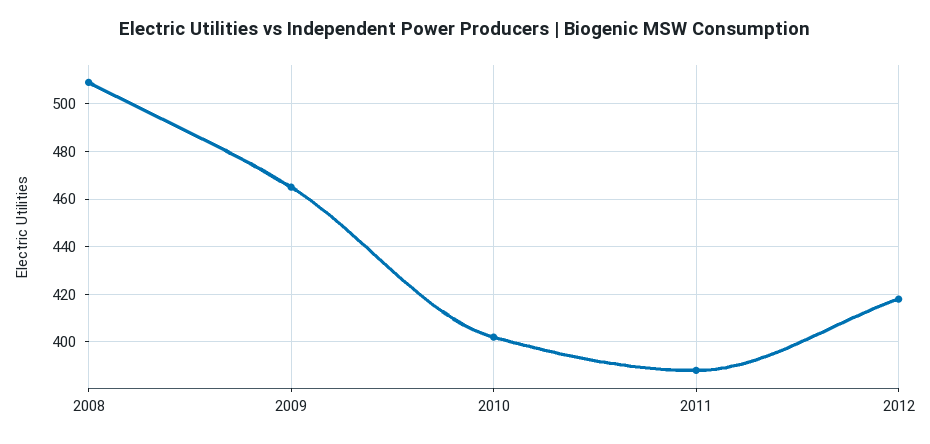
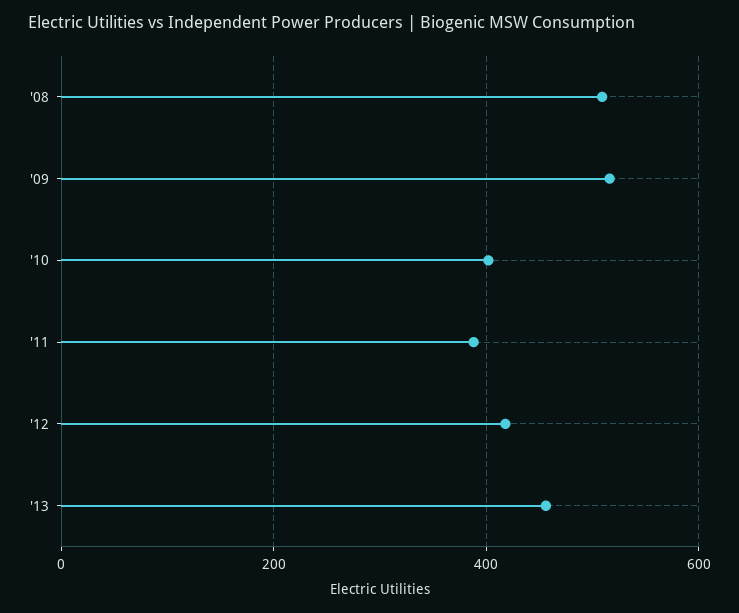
2009: 465 -> 520
'13: none -> 460

